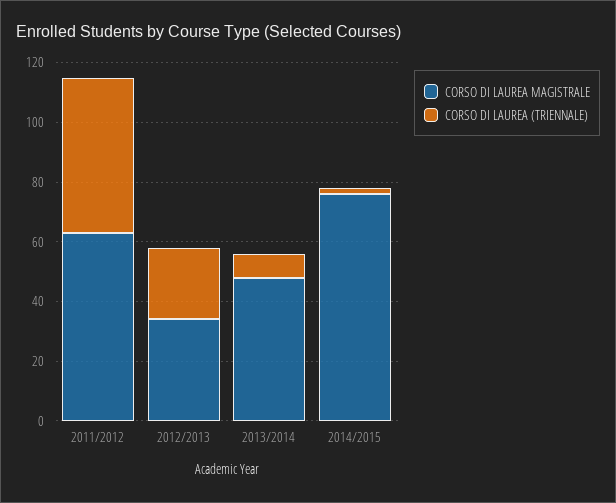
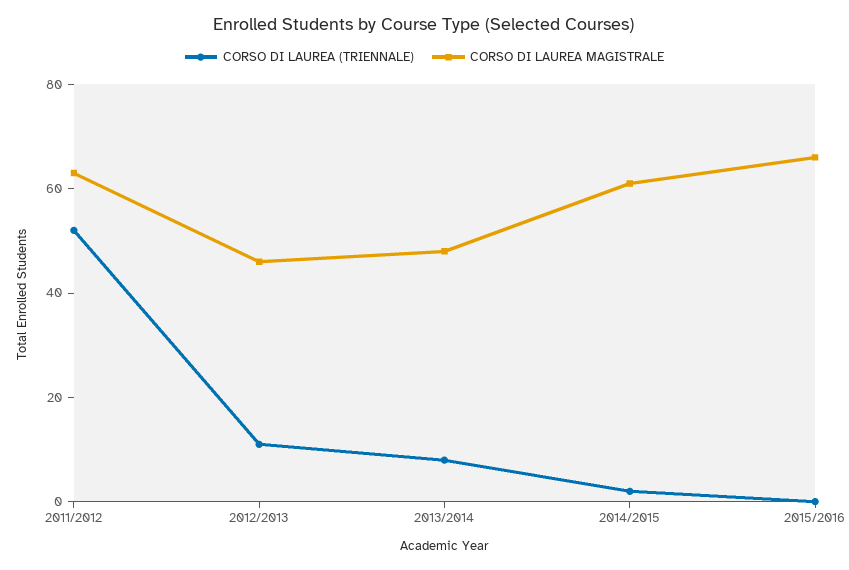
CORSO DI LAUREA MAGISTRALE, 2012/2013: 35 -> 45
CORSO DI LAUREA (TRIENNALE), 2012/2013: 25 -> 10
CORSO DI LAUREA MAGISTRALE, 2014/2015: 75 -> 60
CORSO DI LAUREA (TRIENNALE), 2015/2016: none -> 0
CORSO DI LAUREA MAGISTRALE, 2015/2016: none -> 65

